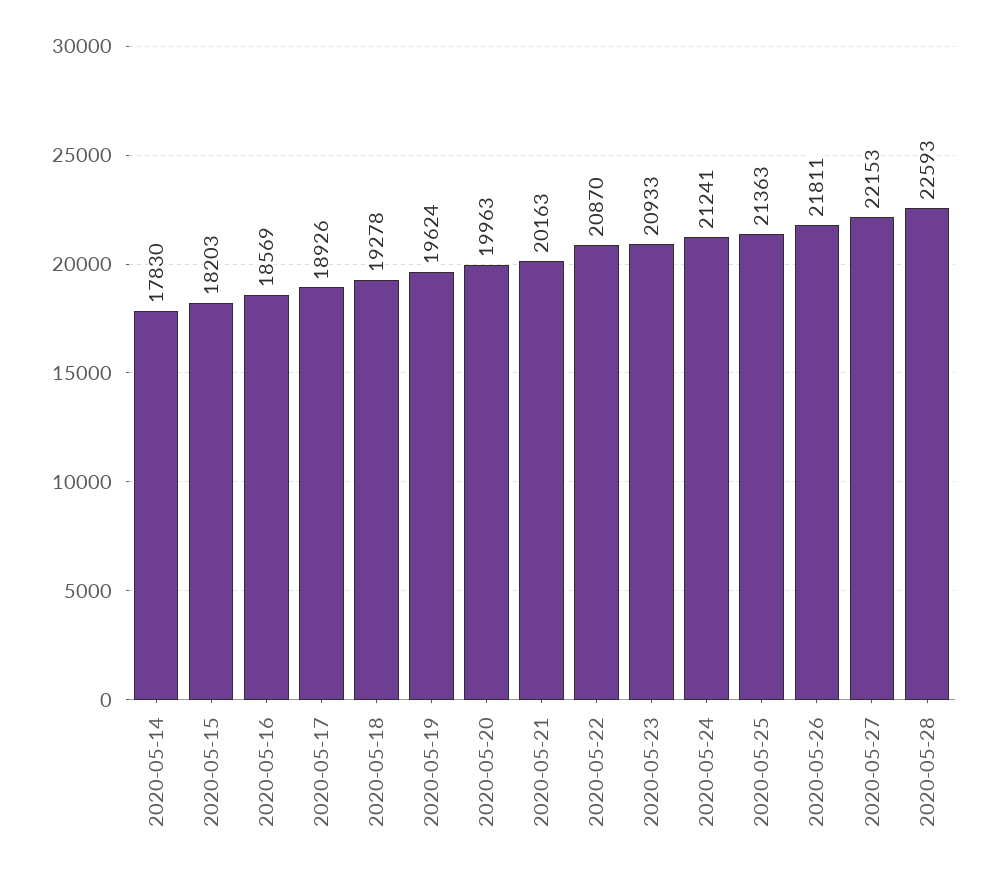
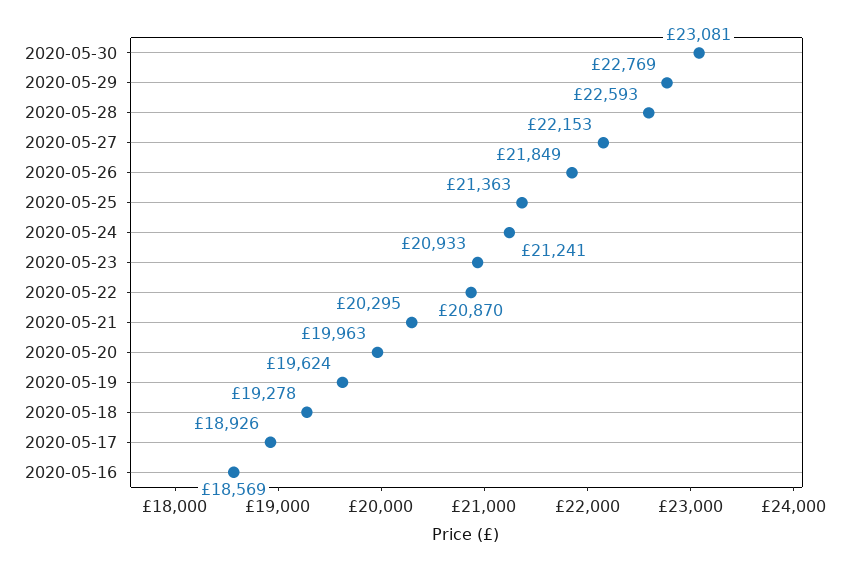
2020-05-14: 17830 -> none
2020-05-15: 18203 -> none
2020-05-21: 20163 -> 20295
2020-05-26: 21811 -> 21849
2020-05-30: none -> 23081
2020-05-29: none -> 22769

